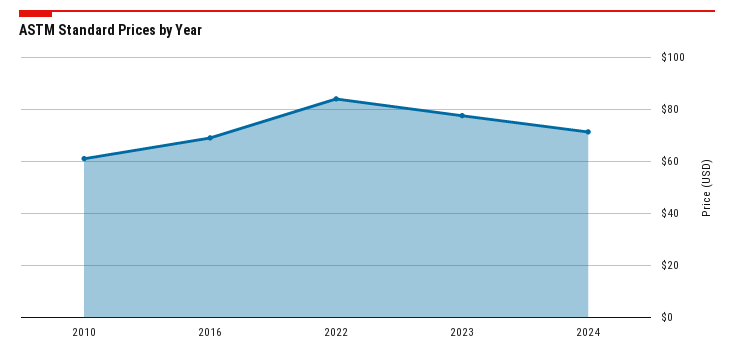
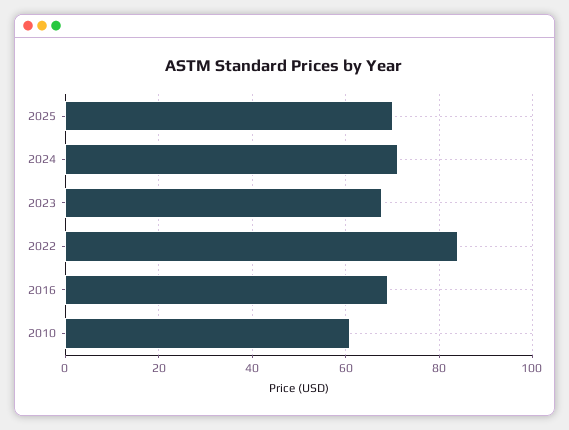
2023: 77.5 -> 68
2025: none -> 70

